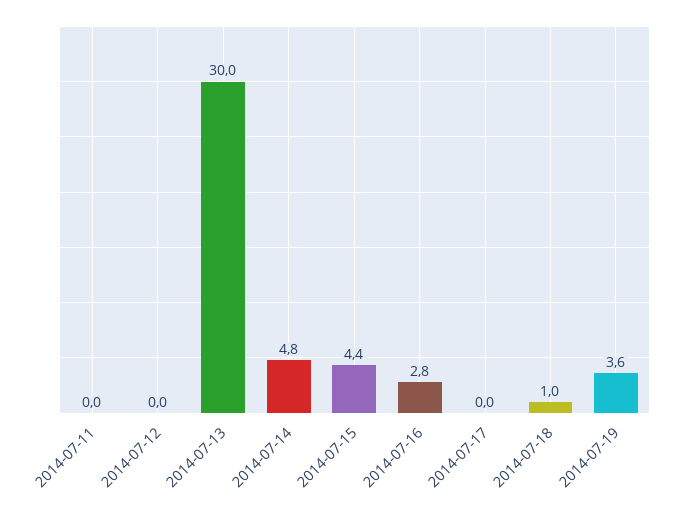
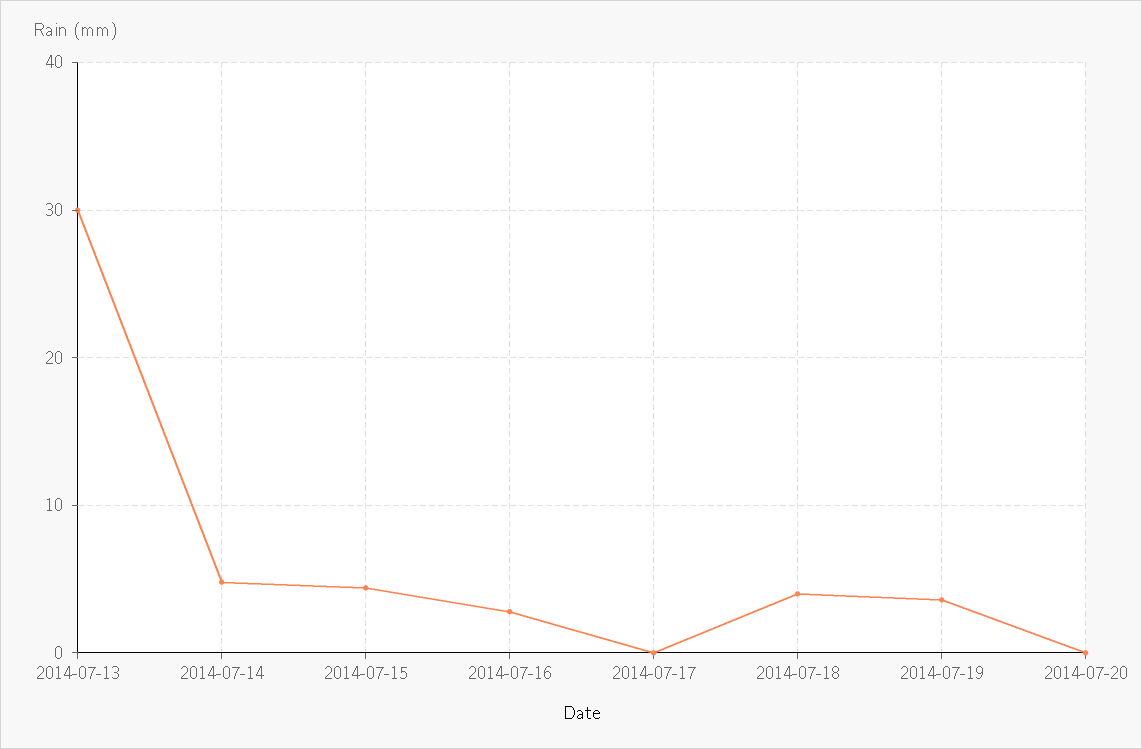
2014-07-11: 0 -> none
2014-07-12: 0 -> none
2014-07-18: 1 -> 4
2014-07-20: none -> 0

